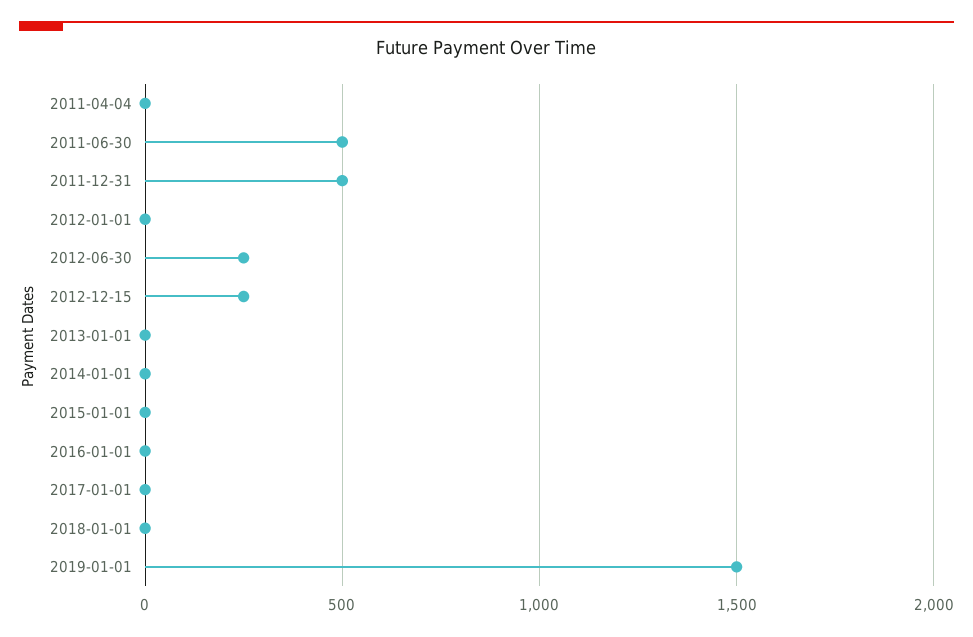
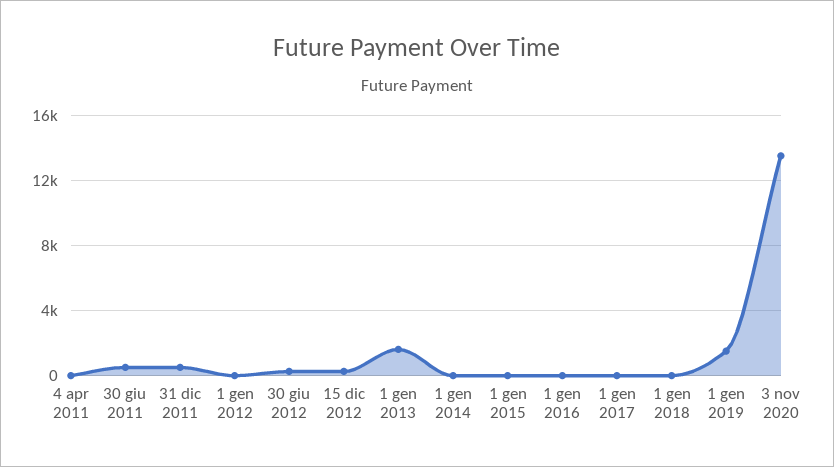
2013-01-01: 0 -> 1500
3 nov 2020: none -> 13500

